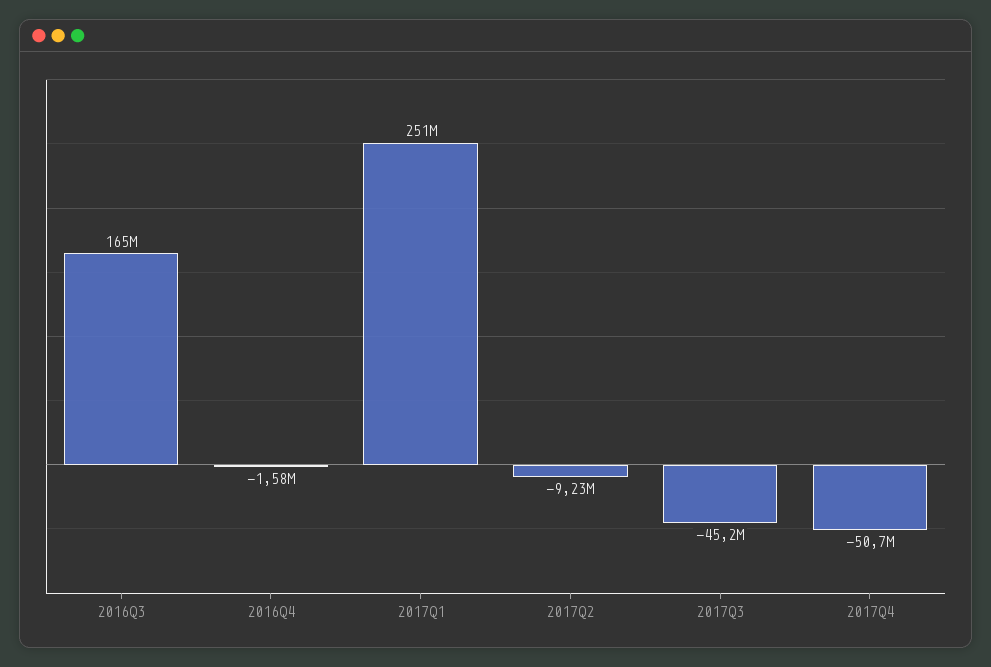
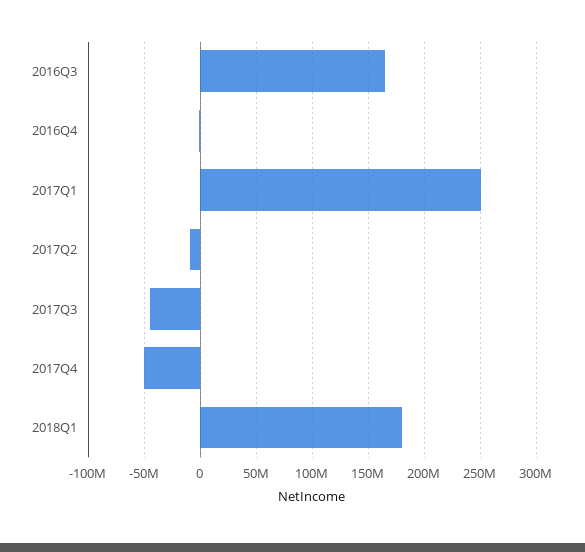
2018Q1: none -> 180000000

